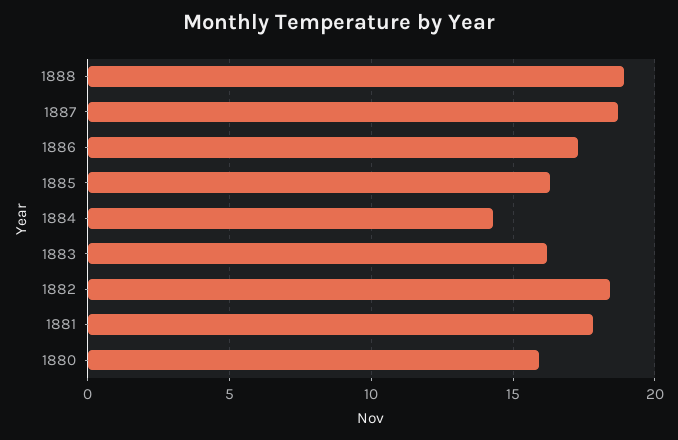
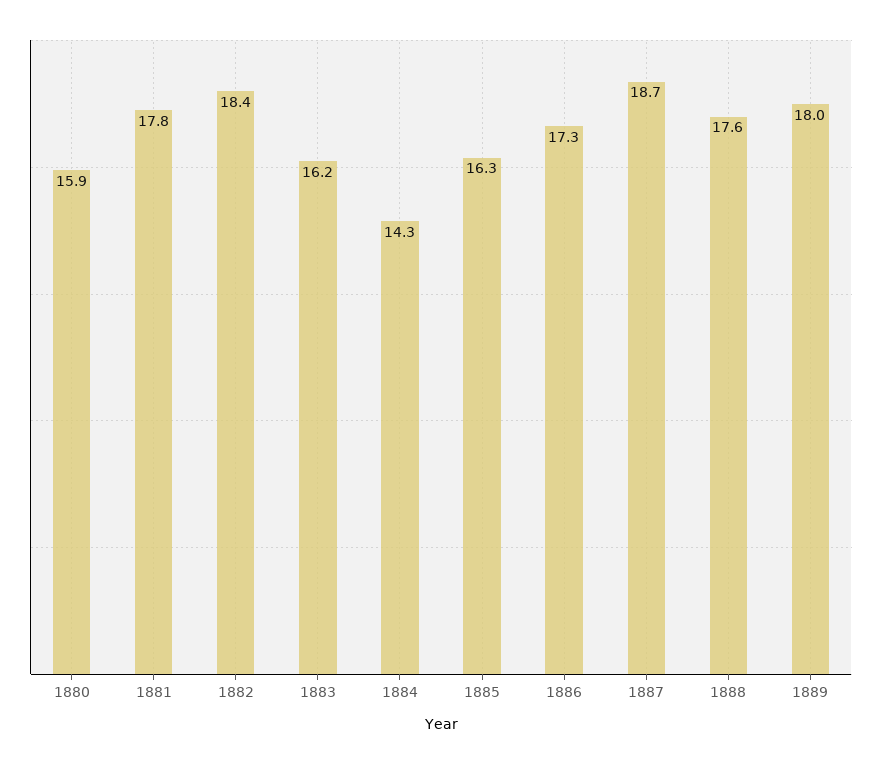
1888: 19 -> 17.6
1889: none -> 18

